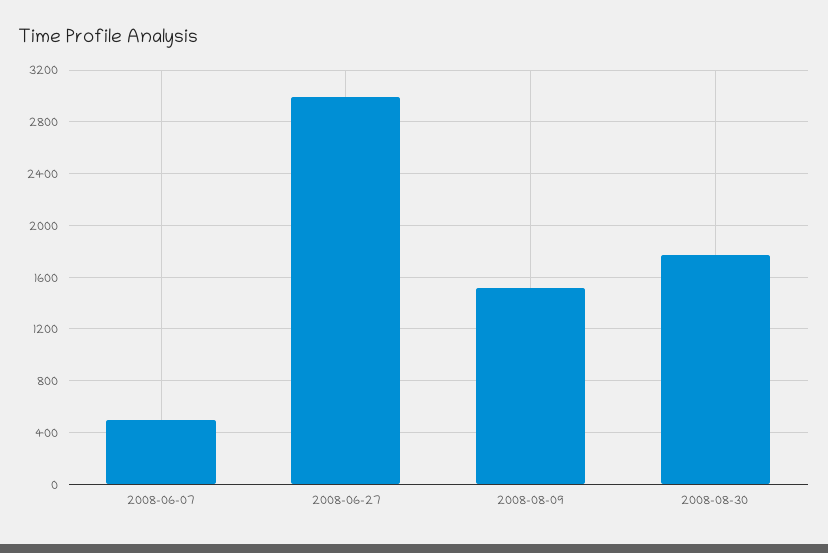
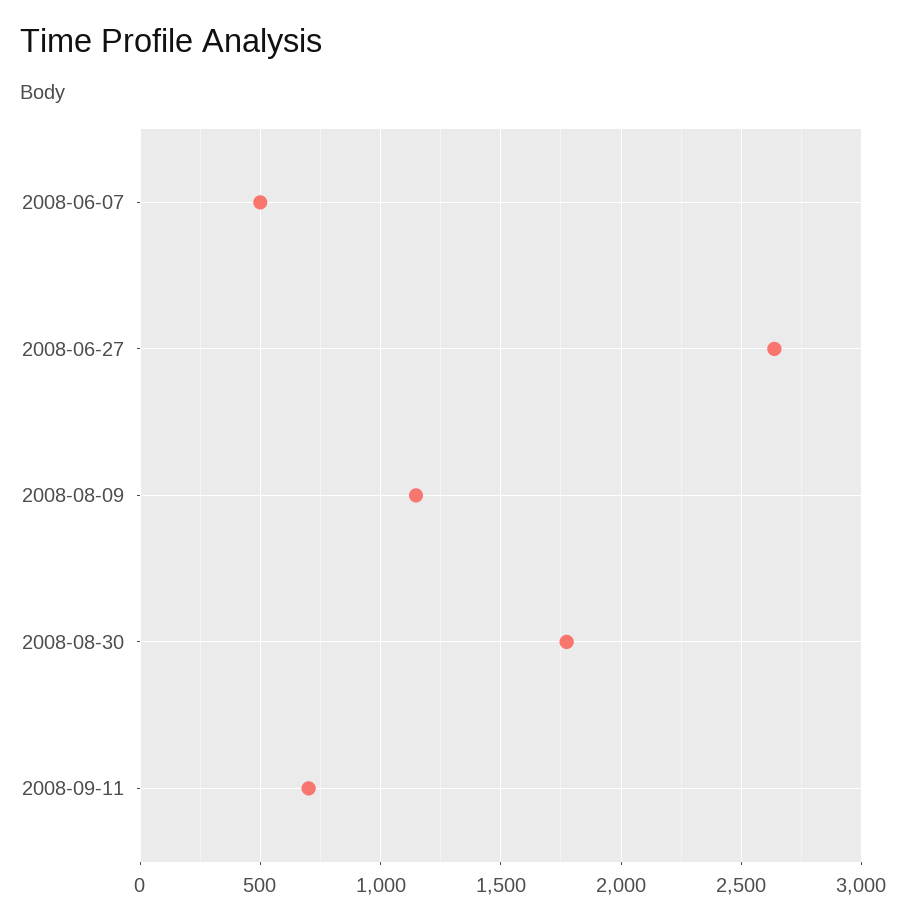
2008-06-27: 3000 -> 2650
2008-08-09: 1500 -> 1150
2008-09-11: none -> 700

